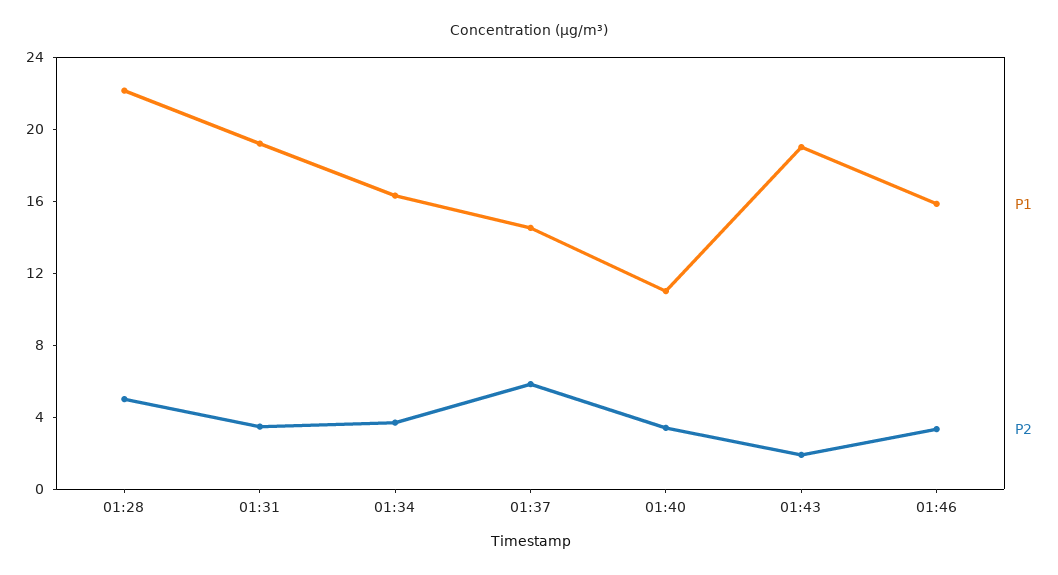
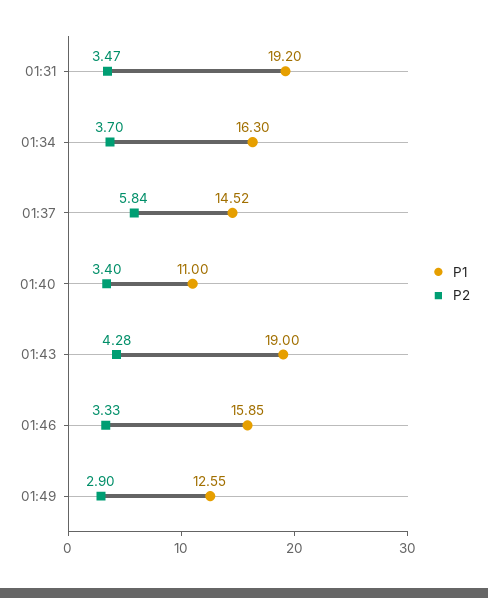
P1, 01:28: 22 -> none
P2, 01:28: 5 -> none
P2, 01:43: 2 -> 4.28
P1, 01:49: none -> 12.55
P2, 01:49: none -> 2.9

